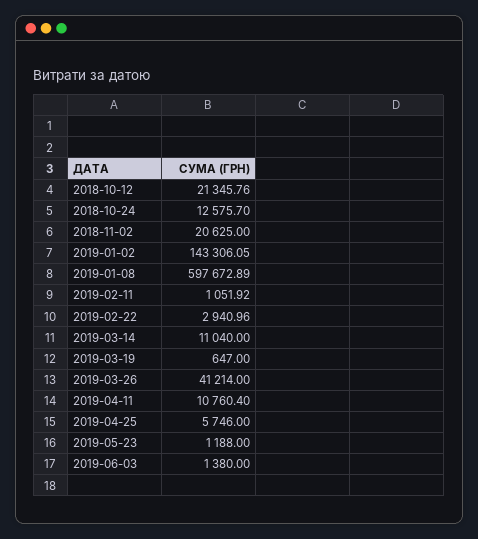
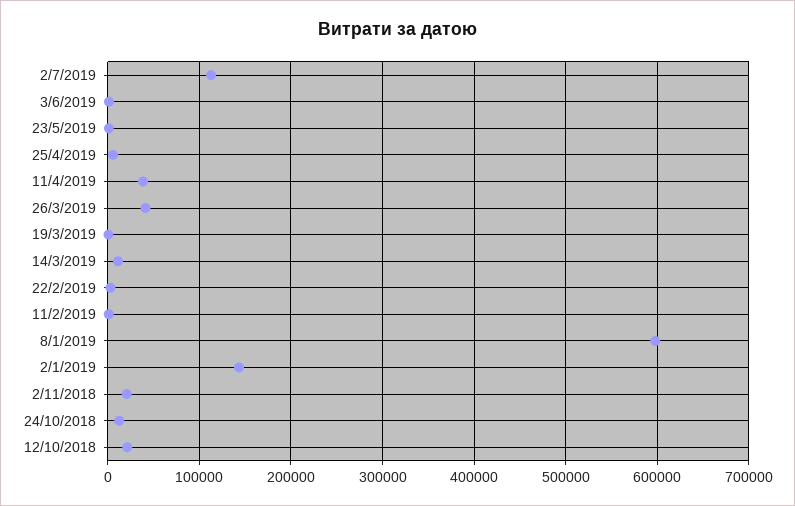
2019-04-11: 10760.4 -> 40000
2/7/2019: none -> 110000

